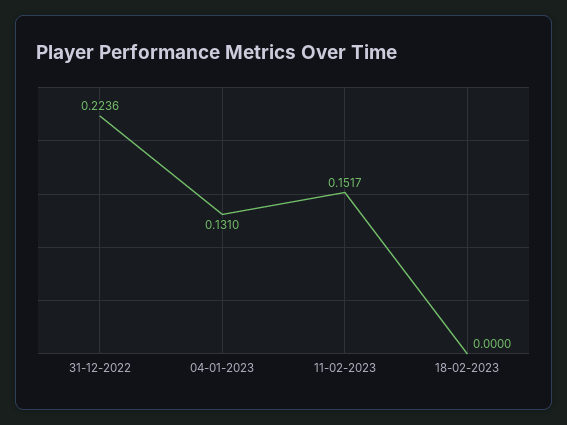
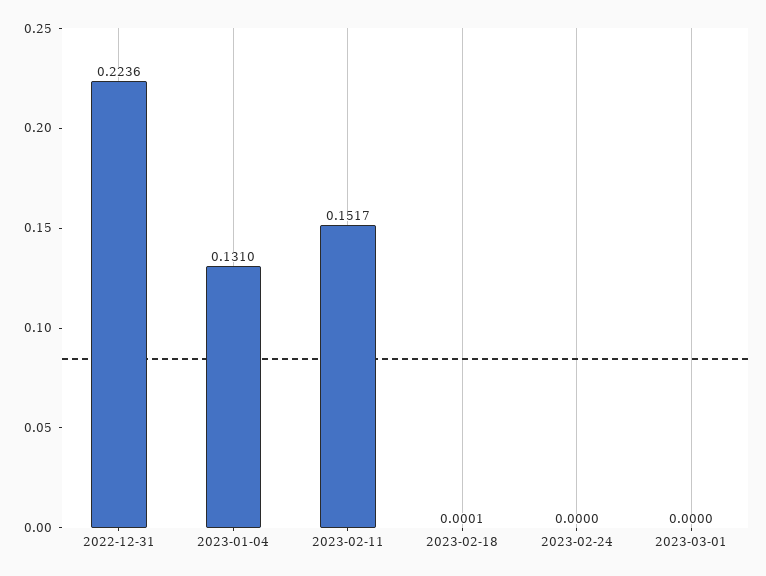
18-02-2023: 0 -> 0.0001
2023-02-24: none -> 0
2023-03-01: none -> 0

